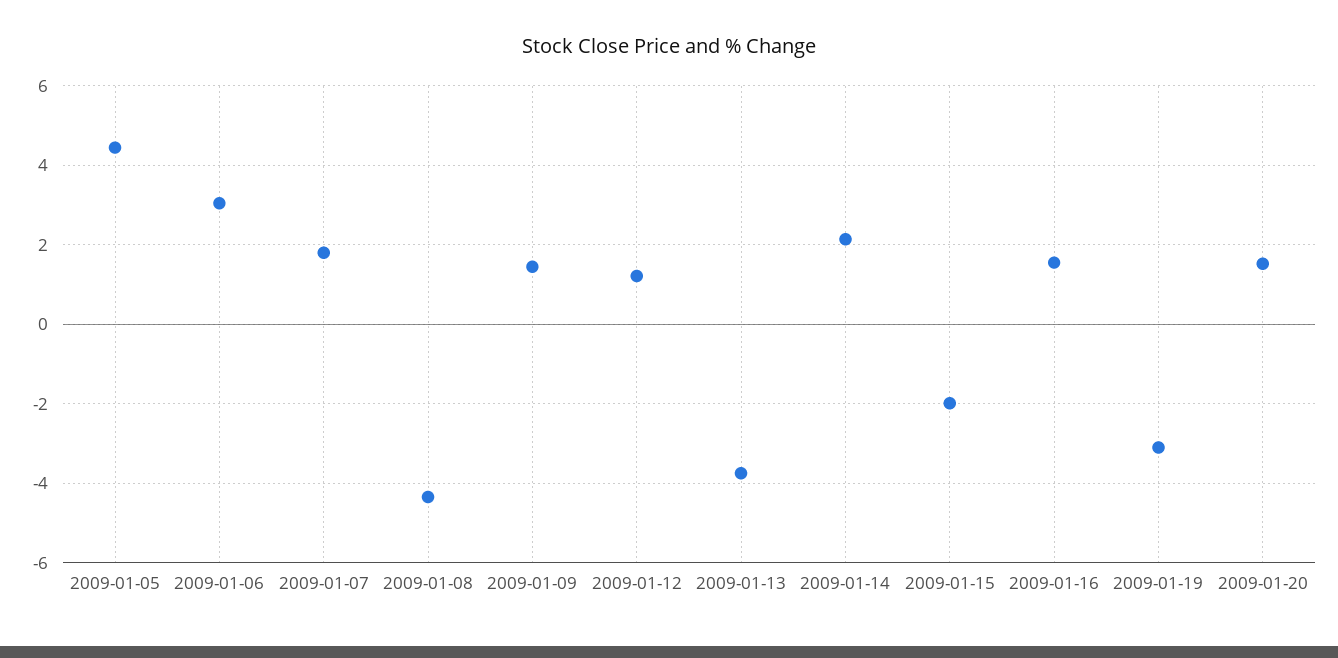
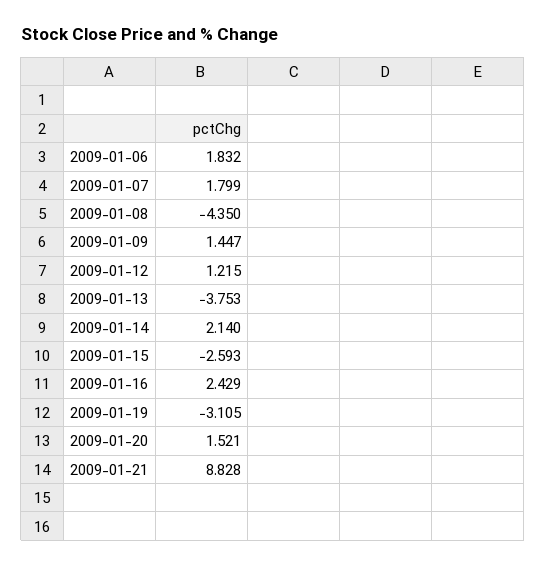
2009-01-05: 4.4 -> none
2009-01-06: 3 -> 1.832
2009-01-15: -2 -> -2.593
2009-01-16: 1.6 -> 2.429
2009-01-21: none -> 8.828

